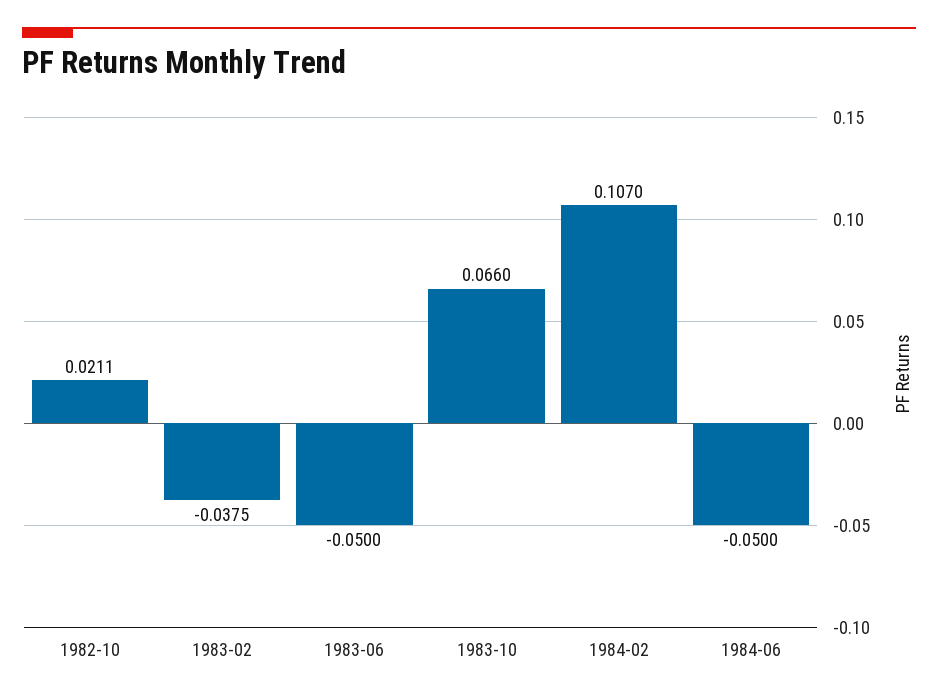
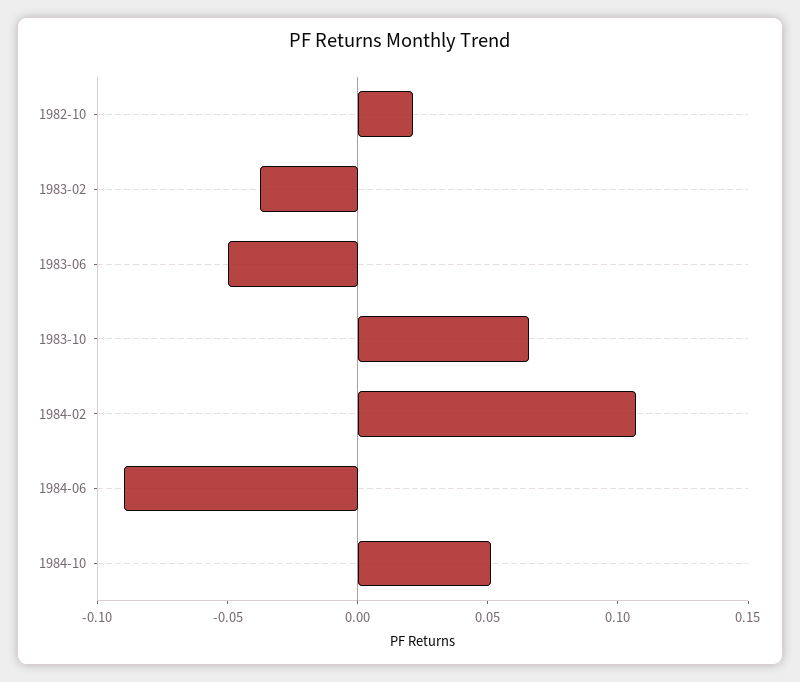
1984-06: -0.05 -> -0.09
1984-10: none -> 0.05

